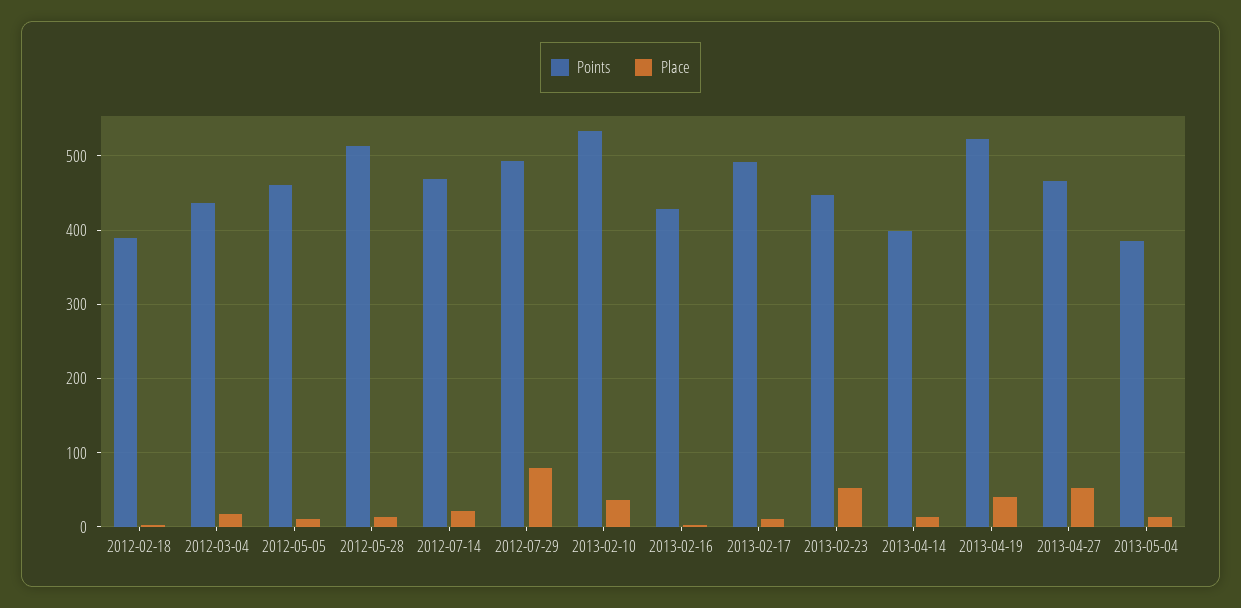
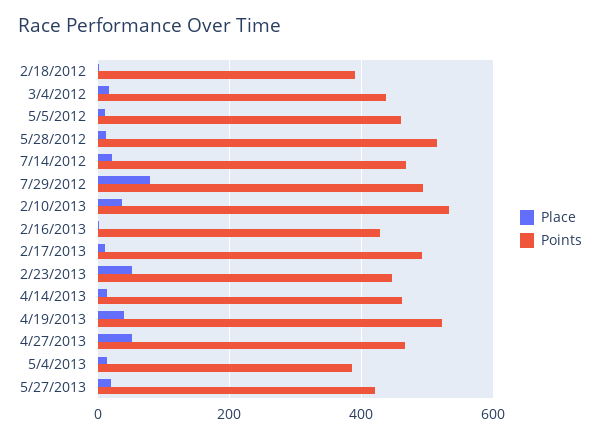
Points, 2013-04-14: 400 -> 460
Place, 5/27/2013: none -> 20
Points, 5/27/2013: none -> 420

